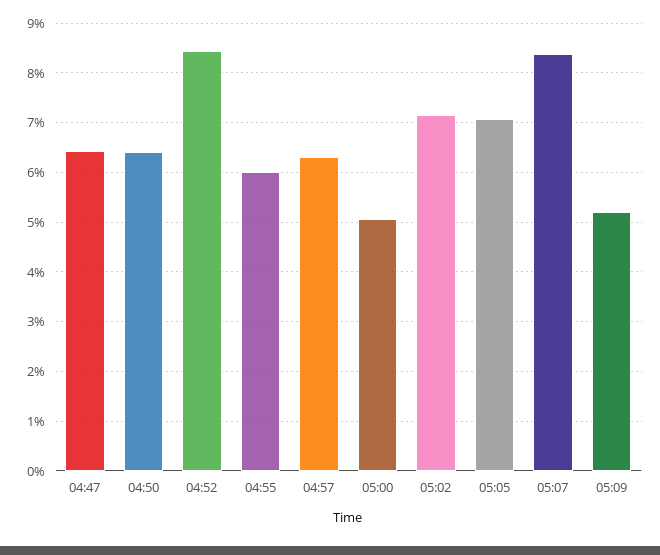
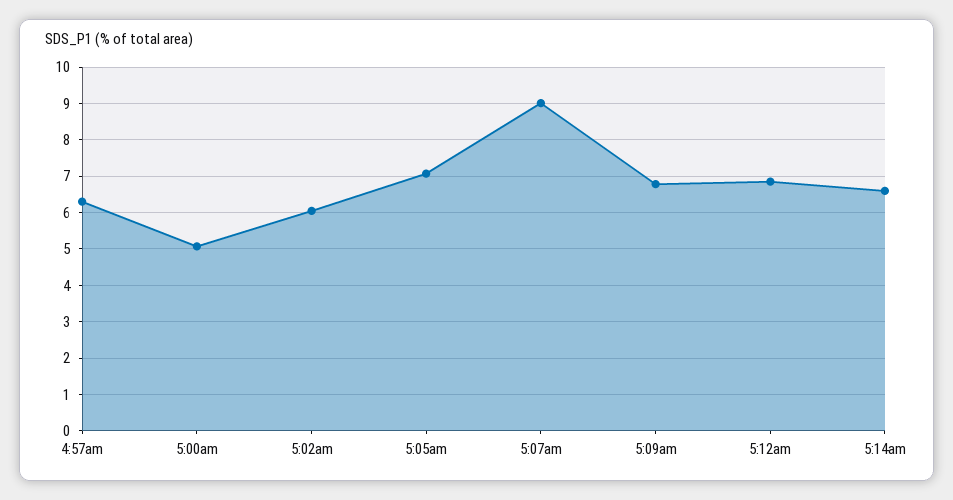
04:47: 6.4 -> none
04:50: 6.4 -> none
04:52: 8.4 -> none
04:55: 6 -> none
05:02: 7.2 -> 6
05:07: 8.4 -> 9
05:09: 5.2 -> 6.8
5:12am: none -> 6.8
5:14am: none -> 6.6

